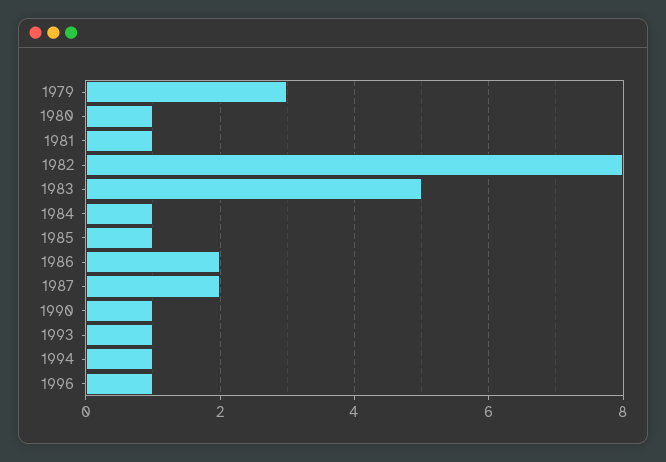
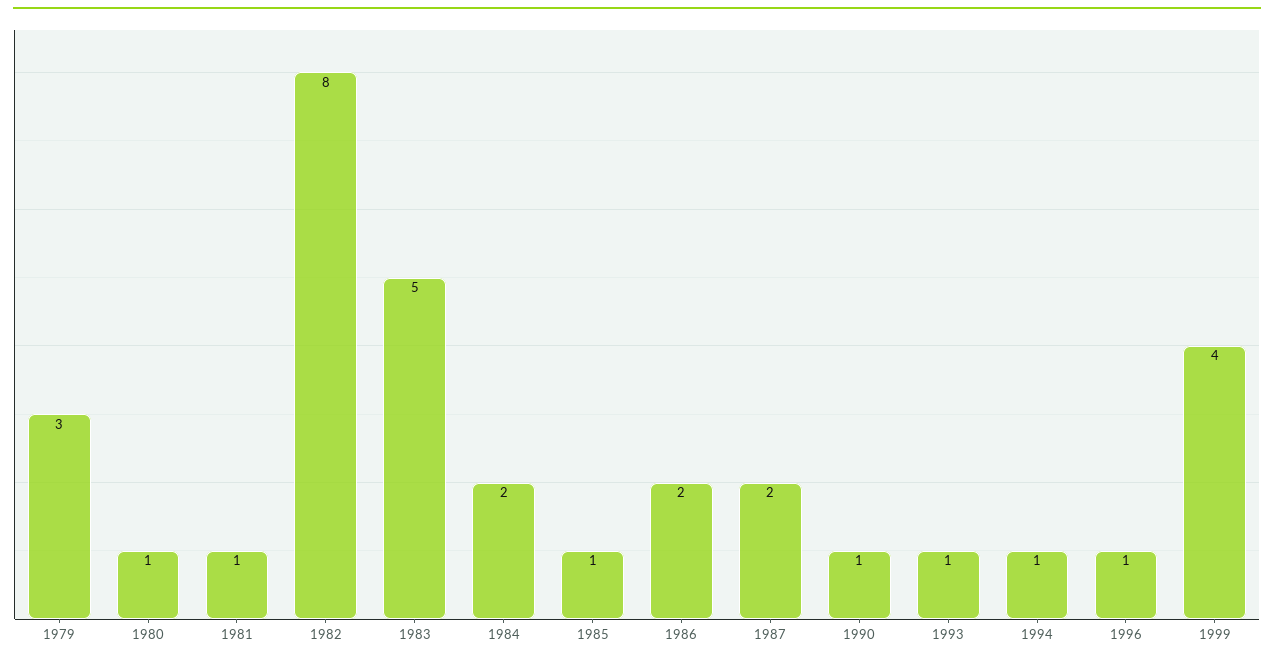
1984: 1 -> 2
1999: none -> 4

